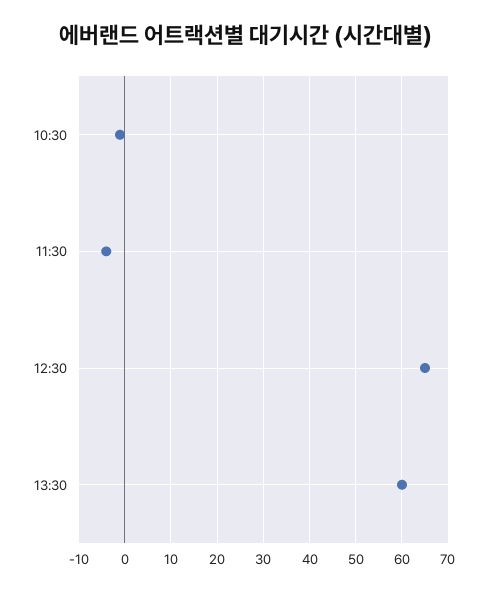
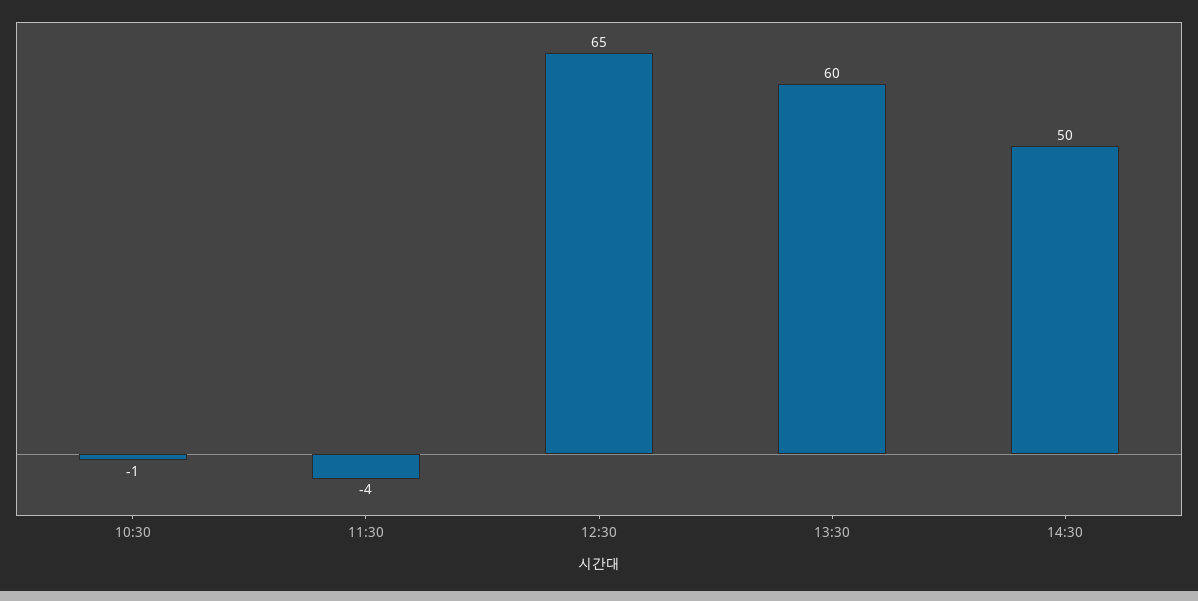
14:30: none -> 50

